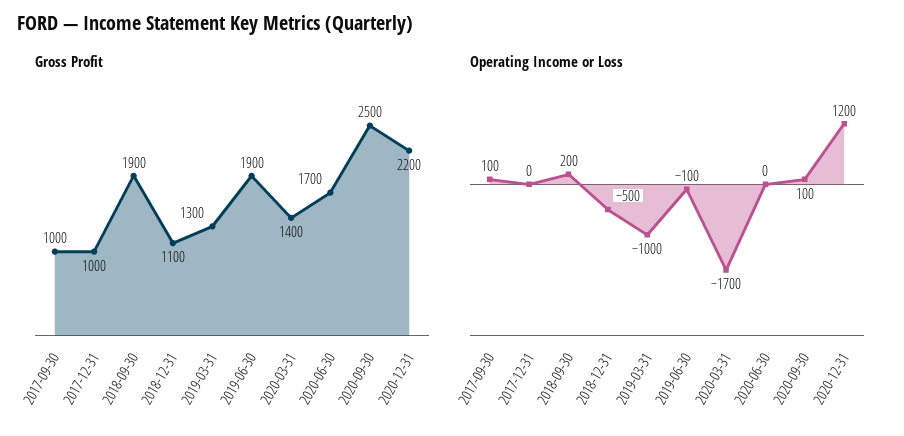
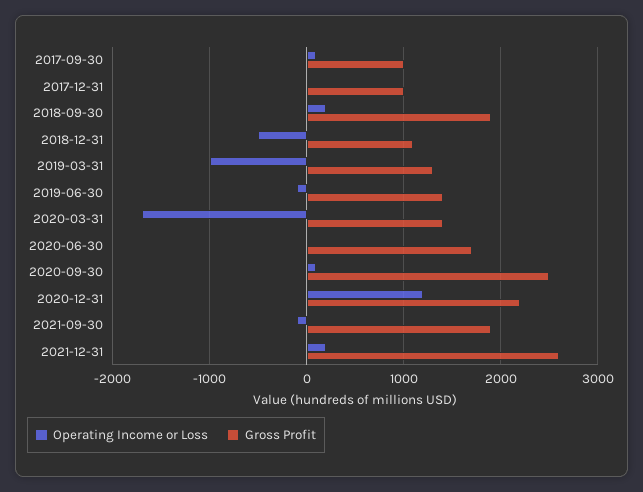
Gross Profit, 2019-06-30: 1900 -> 1400
Operating Income or Loss, 2021-09-30: none -> -100
Gross Profit, 2021-09-30: none -> 1900
Operating Income or Loss, 2021-12-31: none -> 200
Gross Profit, 2021-12-31: none -> 2600

